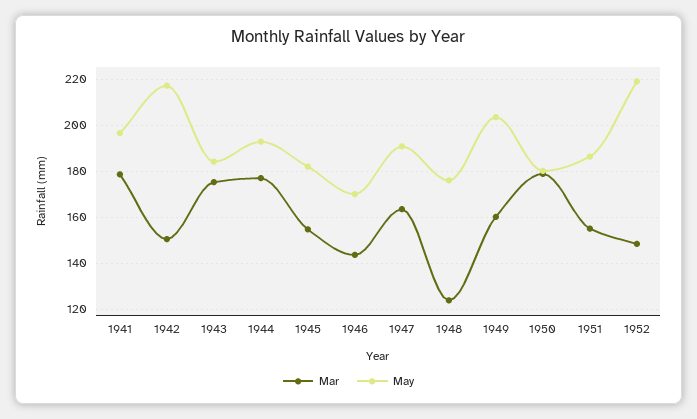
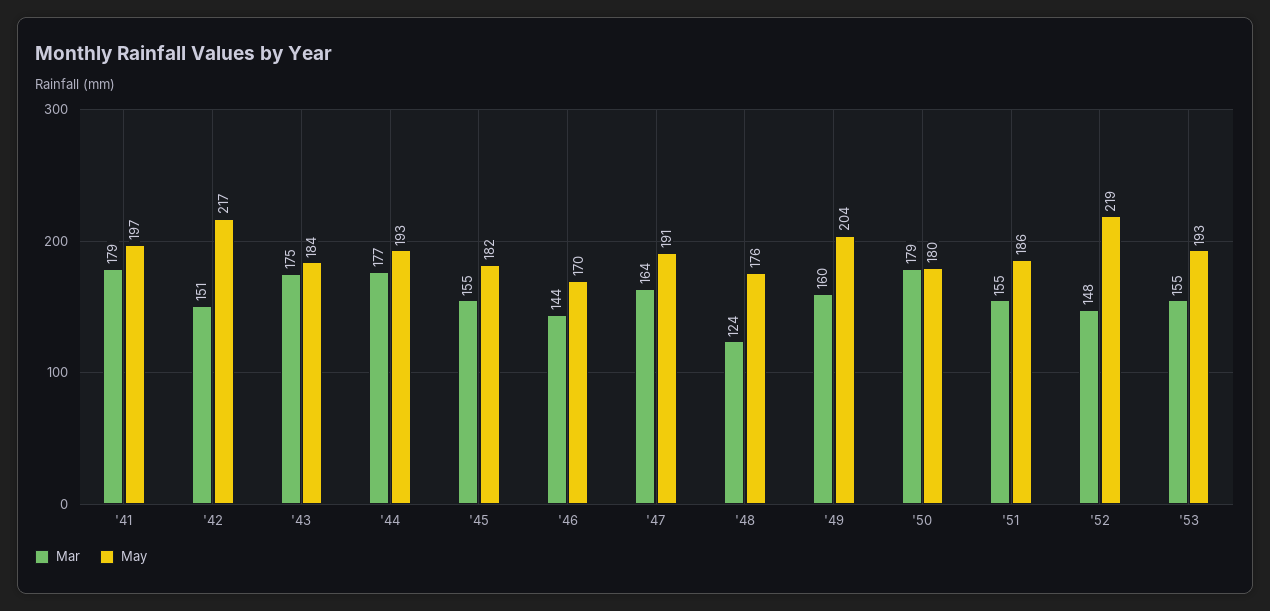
Mar, '53: none -> 155
May, '53: none -> 193

